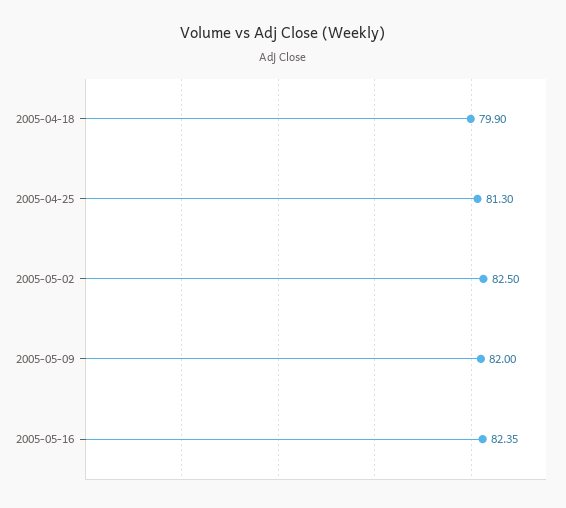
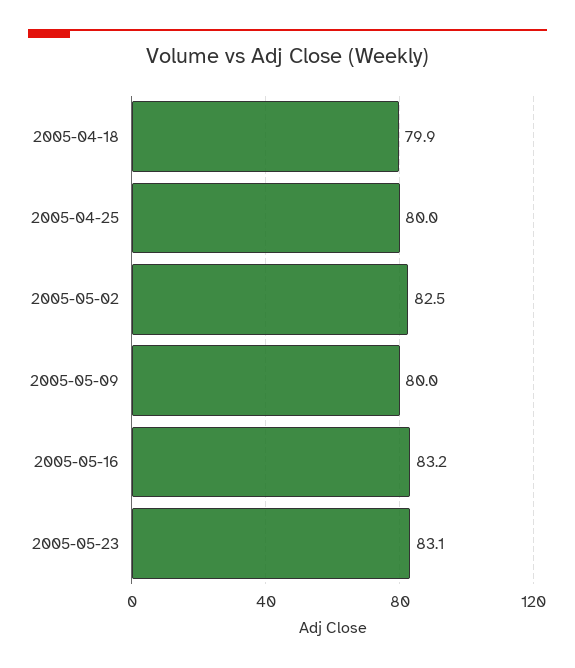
2005-04-25: 81.3 -> 80
2005-05-09: 82 -> 80
2005-05-16: 82.35 -> 83.2
2005-05-23: none -> 83.1

